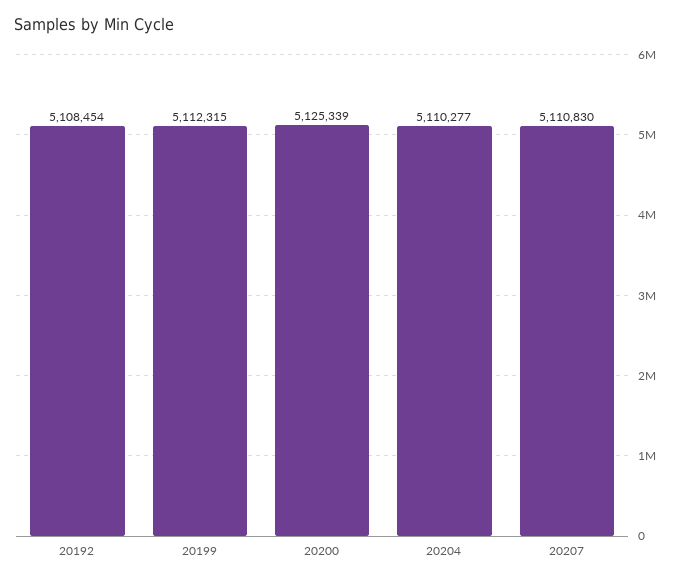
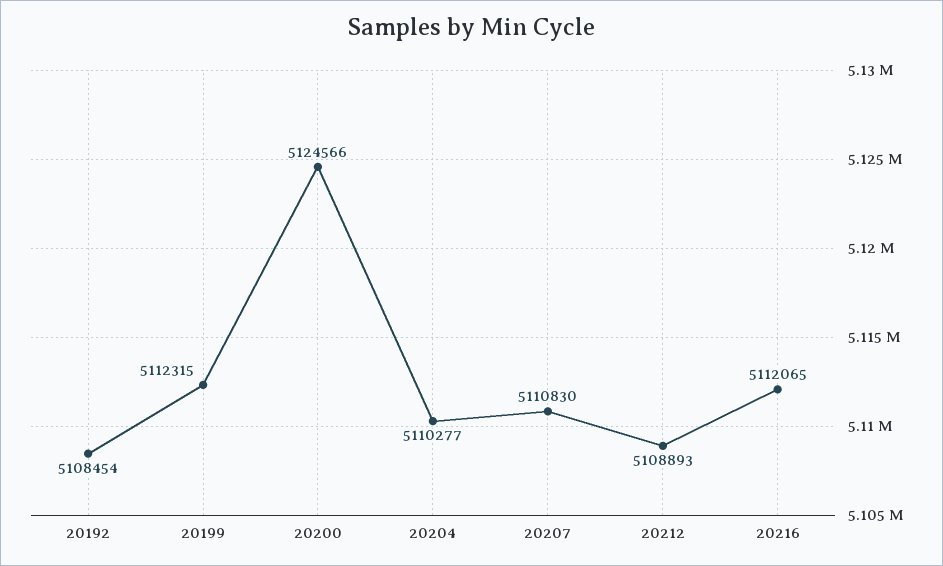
20200: 5125339 -> 5124566
20212: none -> 5108893
20216: none -> 5112065

